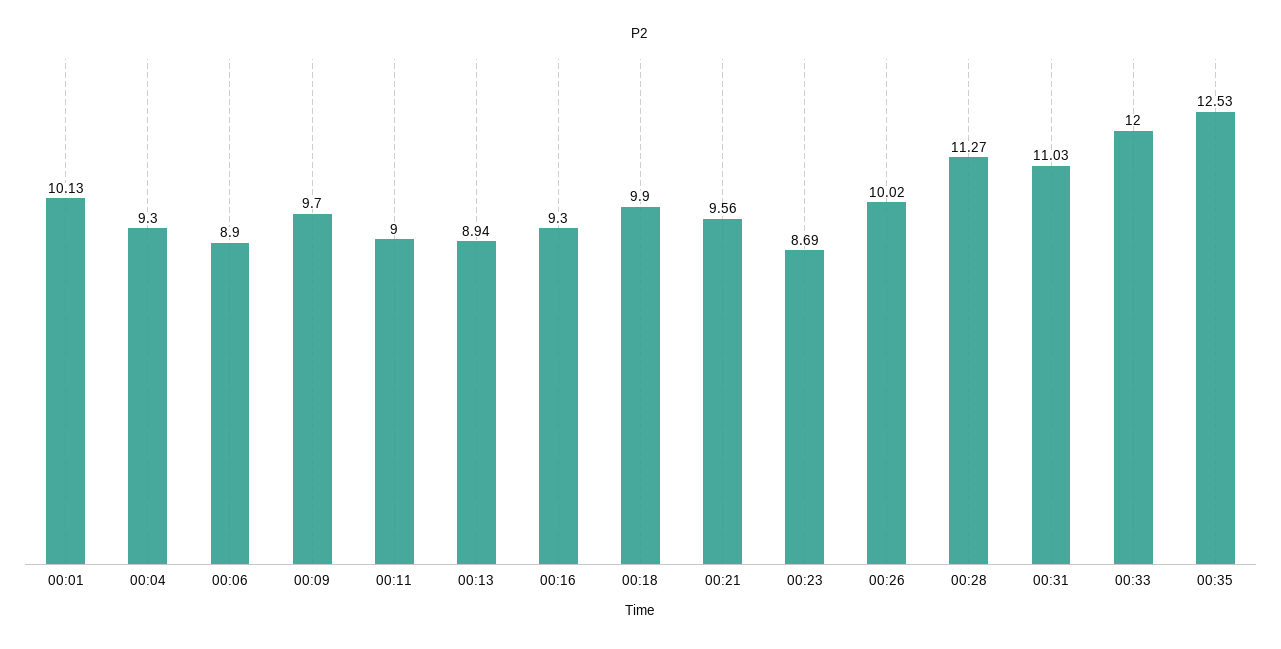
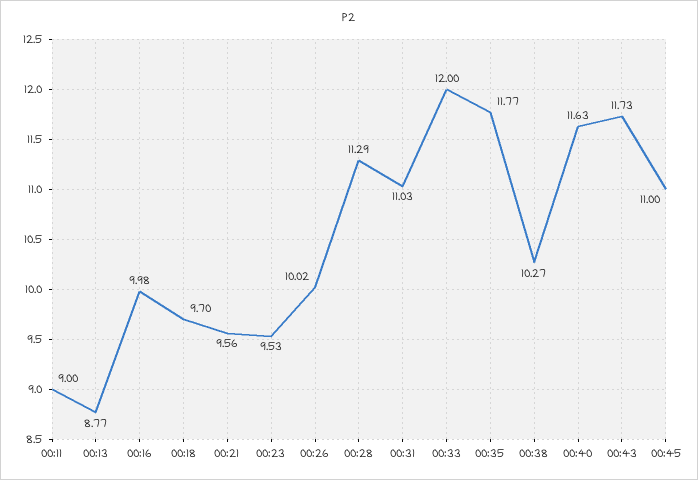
00:01: 10.13 -> none
00:04: 9.3 -> none
00:06: 8.9 -> none
00:09: 9.7 -> none
00:13: 8.94 -> 8.77
00:16: 9.3 -> 9.98
00:18: 9.9 -> 9.7
00:23: 8.69 -> 9.53
00:28: 11.27 -> 11.29
00:35: 12.53 -> 11.77
00:38: none -> 10.27
00:40: none -> 11.63
00:43: none -> 11.73
00:45: none -> 11

